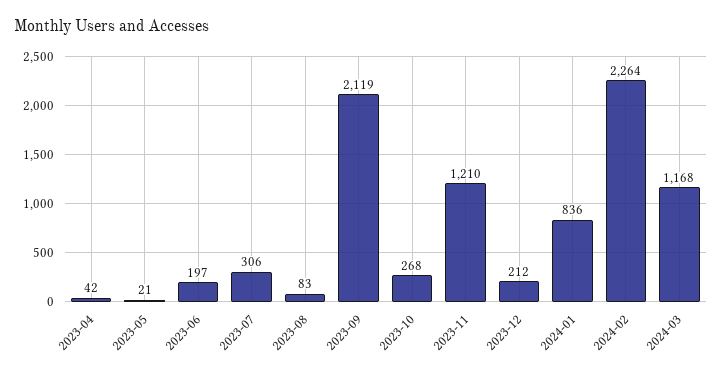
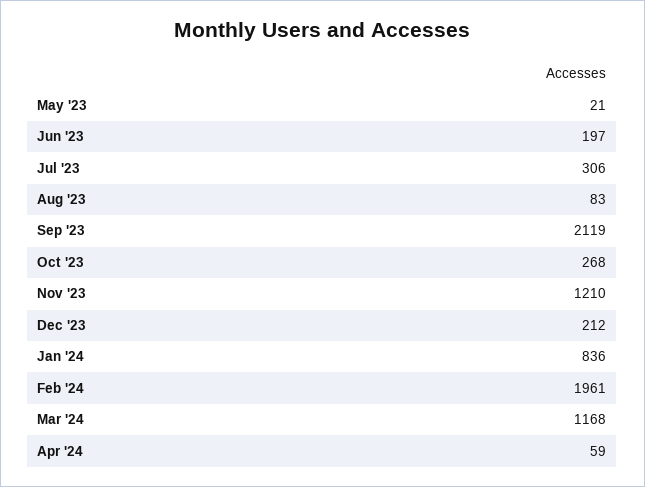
2023-04: 42 -> none
2024-02: 2264 -> 1961
Apr '24: none -> 59

